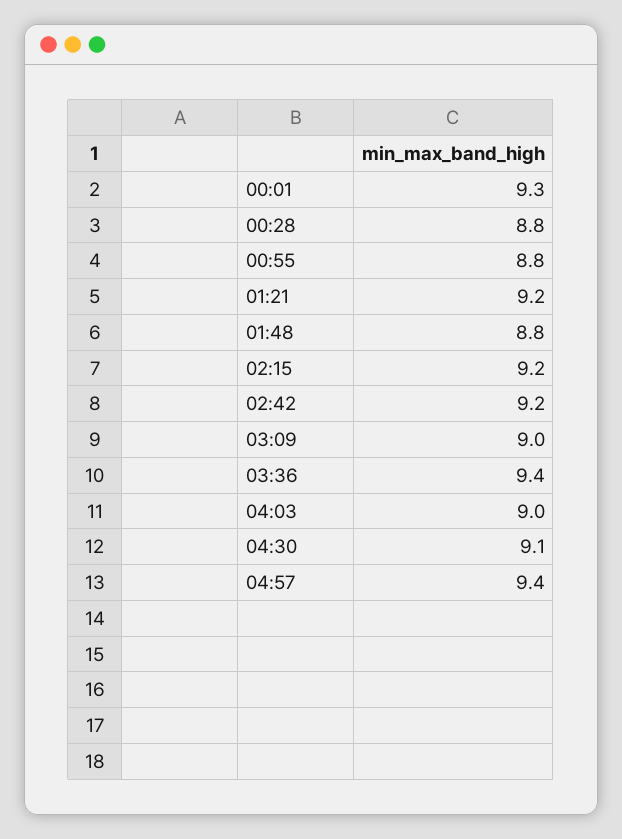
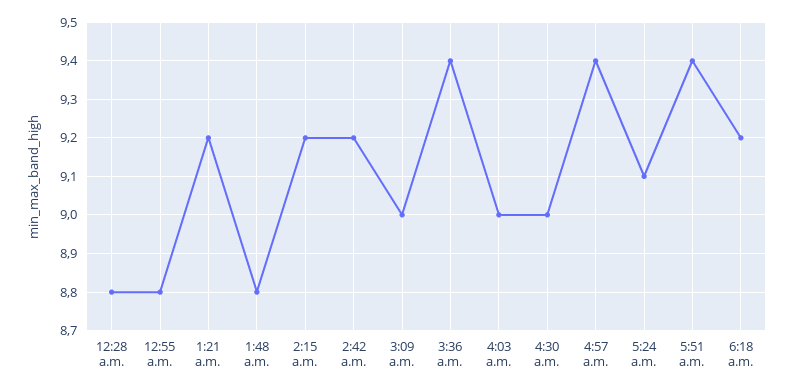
00:01: 9.3 -> none
04:30: 9.1 -> 9
5:24 a.m.: none -> 9.1
5:51 a.m.: none -> 9.4
6:18 a.m.: none -> 9.2

